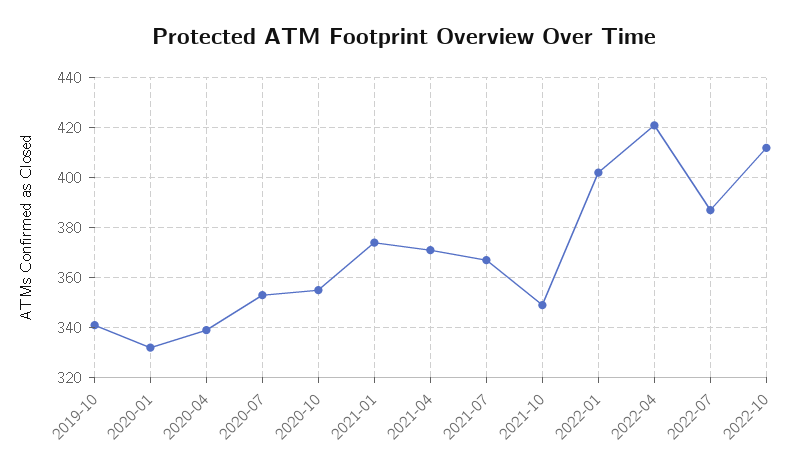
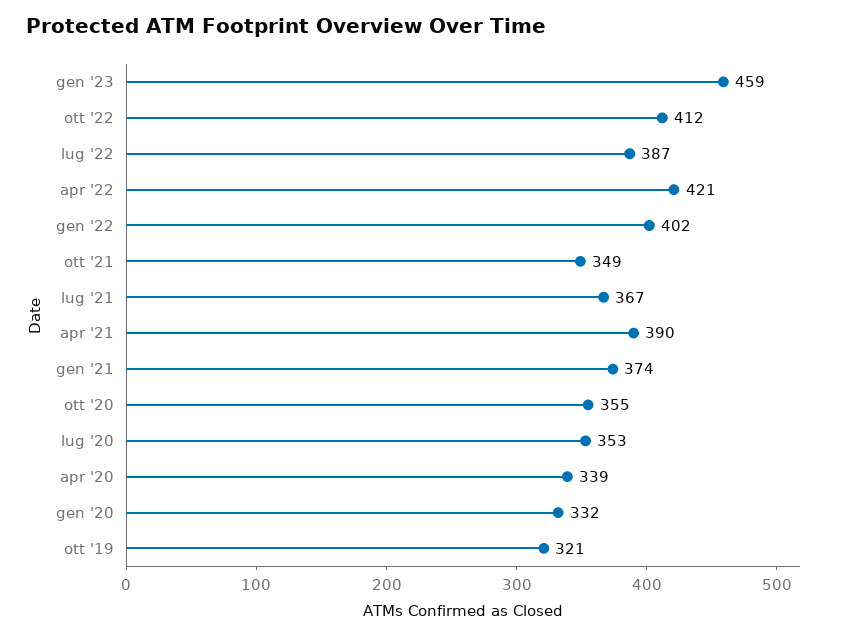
2019-10: 340 -> 321
2021-04: 370 -> 390
gen '23: none -> 459

